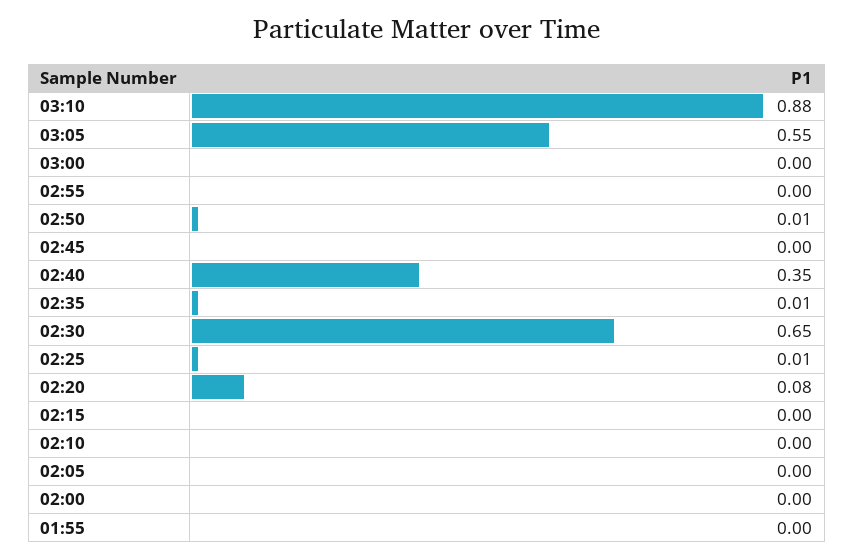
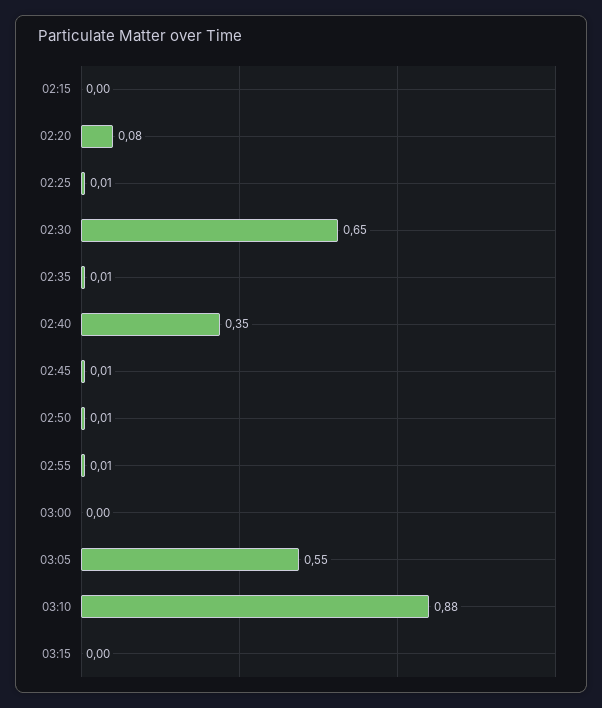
02:55: 0 -> 0.01
02:45: 0 -> 0.01
02:10: 0 -> none
02:05: 0 -> none
02:00: 0 -> none
01:55: 0 -> none
03:15: none -> 0

